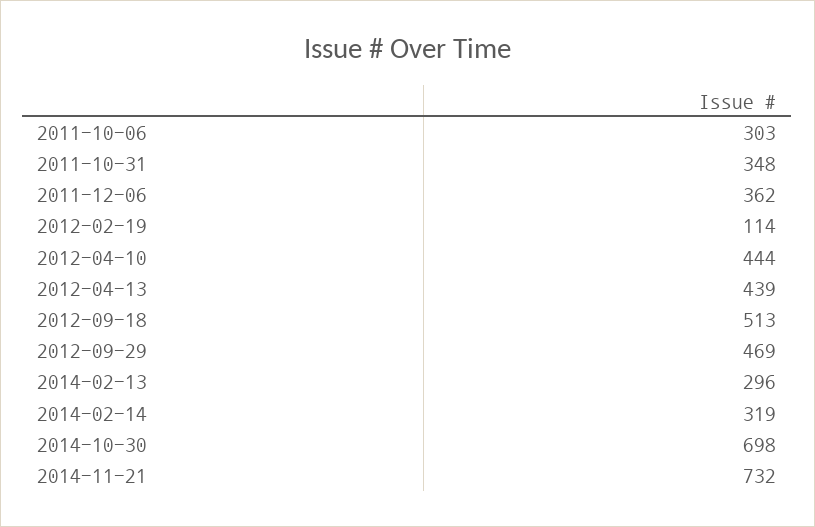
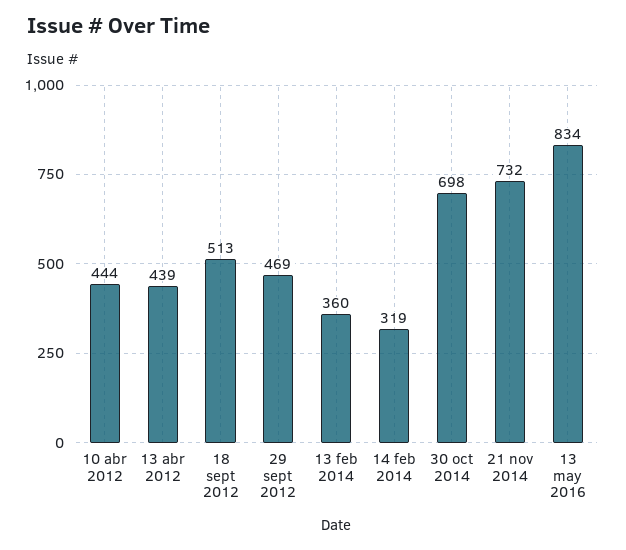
2011-10-06: 303 -> none
2011-10-31: 348 -> none
2011-12-06: 362 -> none
2012-02-19: 114 -> none
2014-02-13: 296 -> 360
13 may 2016: none -> 834

